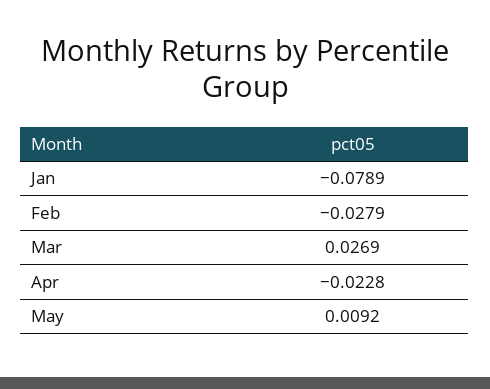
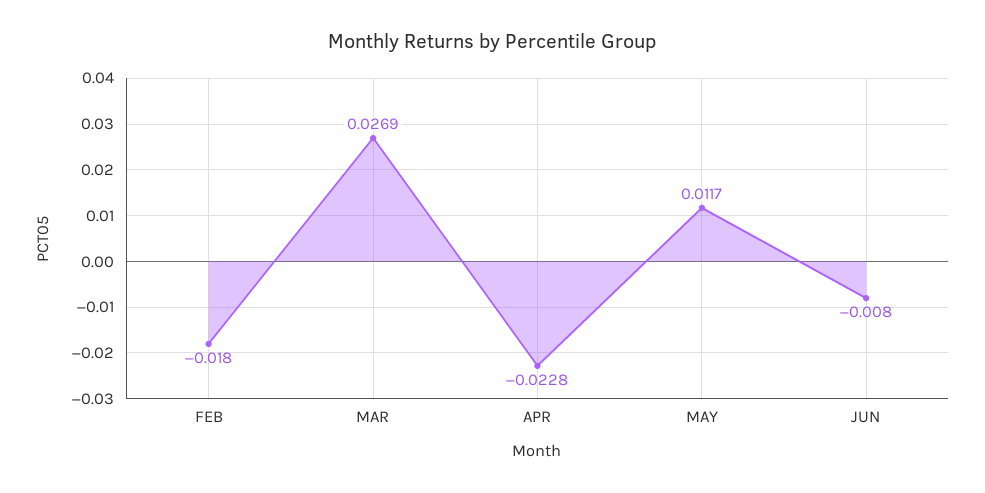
Jan: -0.0789 -> none
Feb: -0.0279 -> -0.018
May: 0.0092 -> 0.0117
JUN: none -> -0.008

